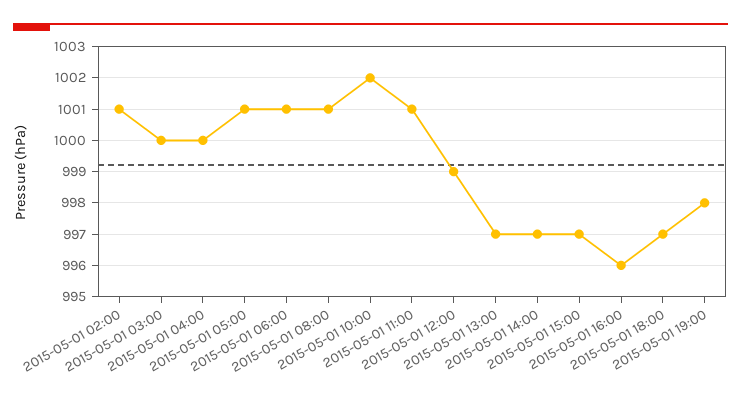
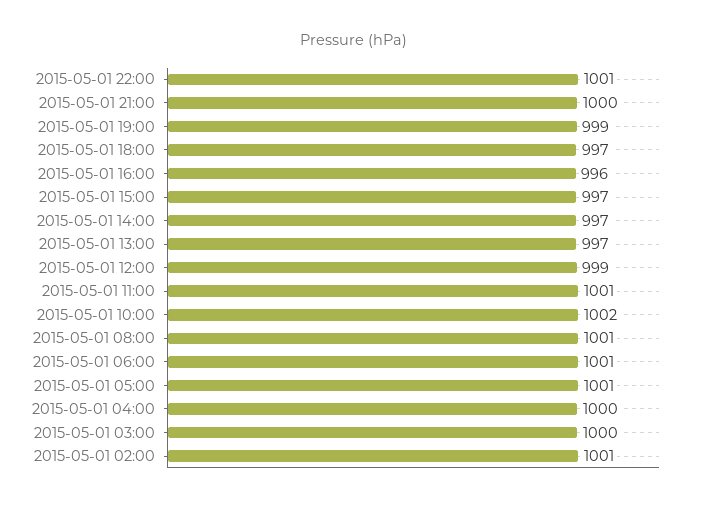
2015-05-01 19:00: 998 -> 999
2015-05-01 22:00: none -> 1001
2015-05-01 21:00: none -> 1000

